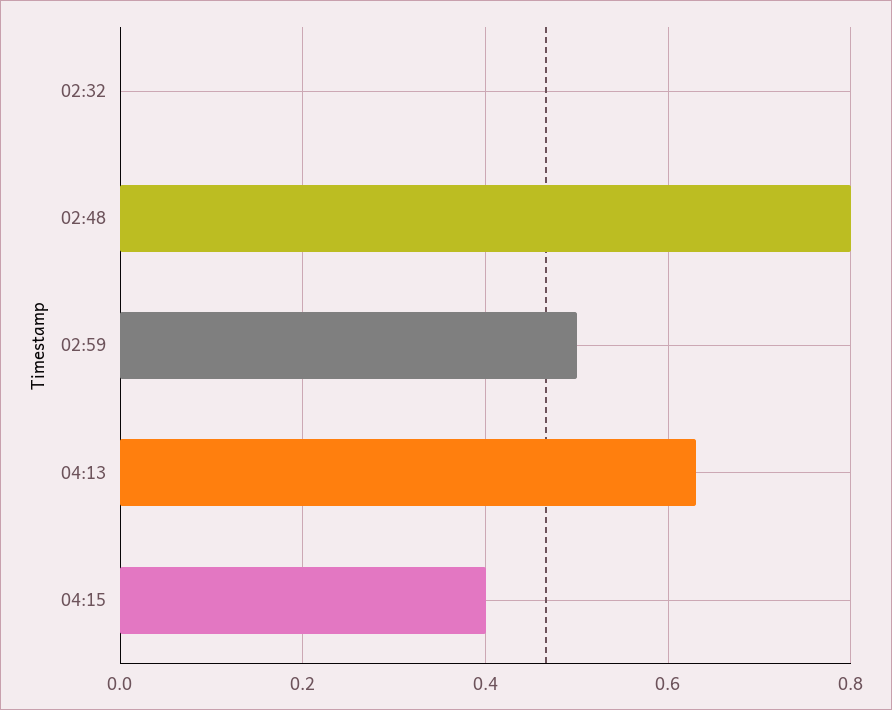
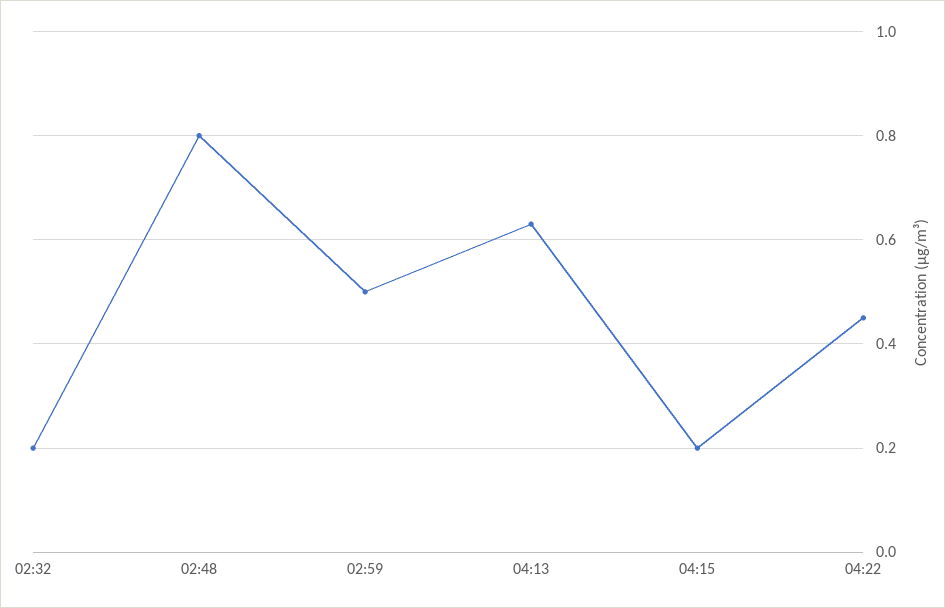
02:32: 0 -> 0.2
04:15: 0.4 -> 0.2
04:22: none -> 0.45

